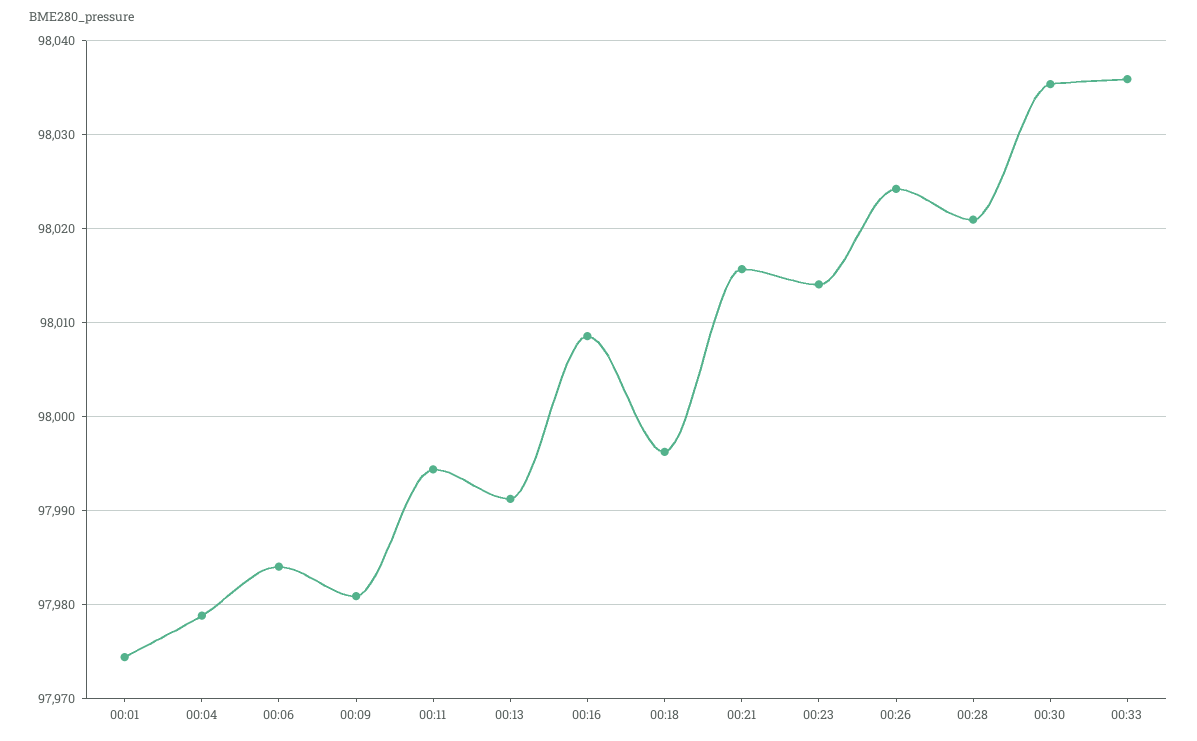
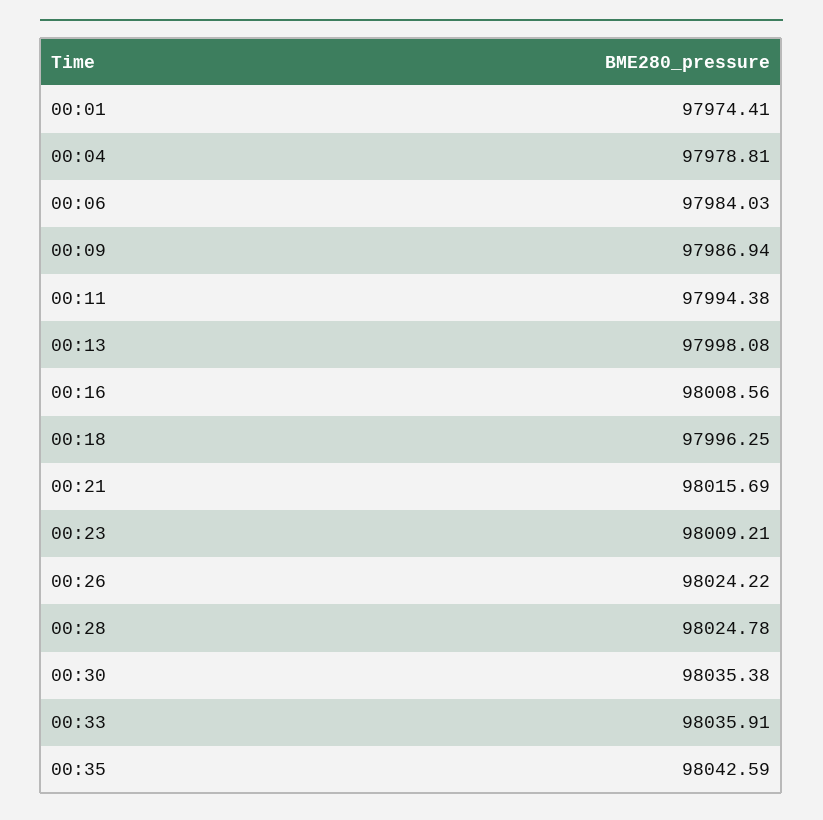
00:09: 97981 -> 97986.94
00:13: 97991 -> 97998.08
00:23: 98014 -> 98009.21
00:28: 98021 -> 98024.78
00:35: none -> 98042.59

